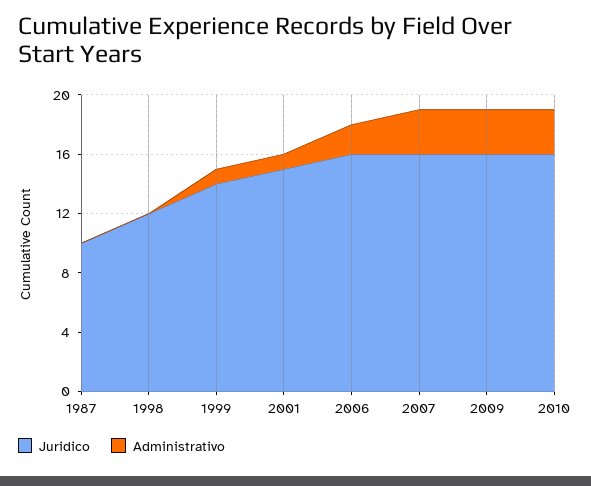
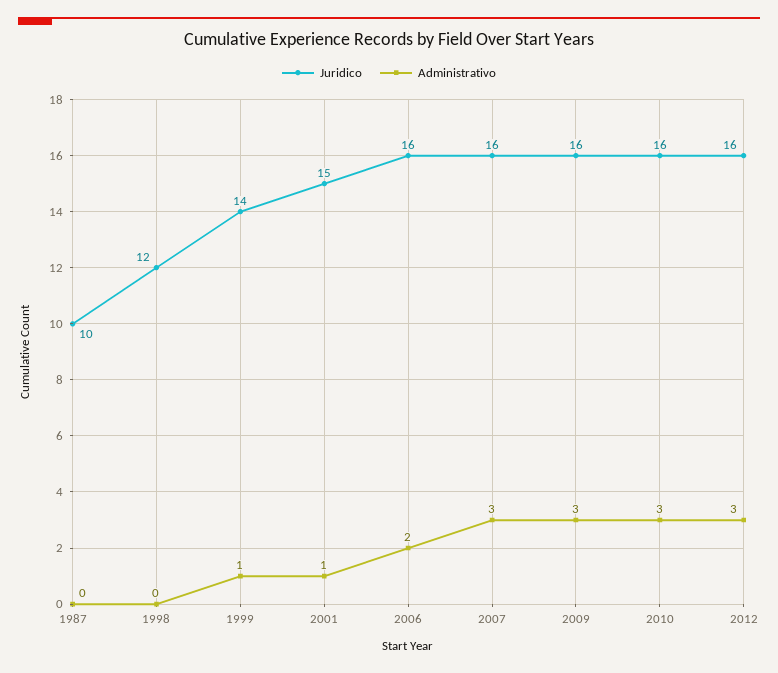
Juridico, 2012: none -> 16
Administrativo, 2012: none -> 3

